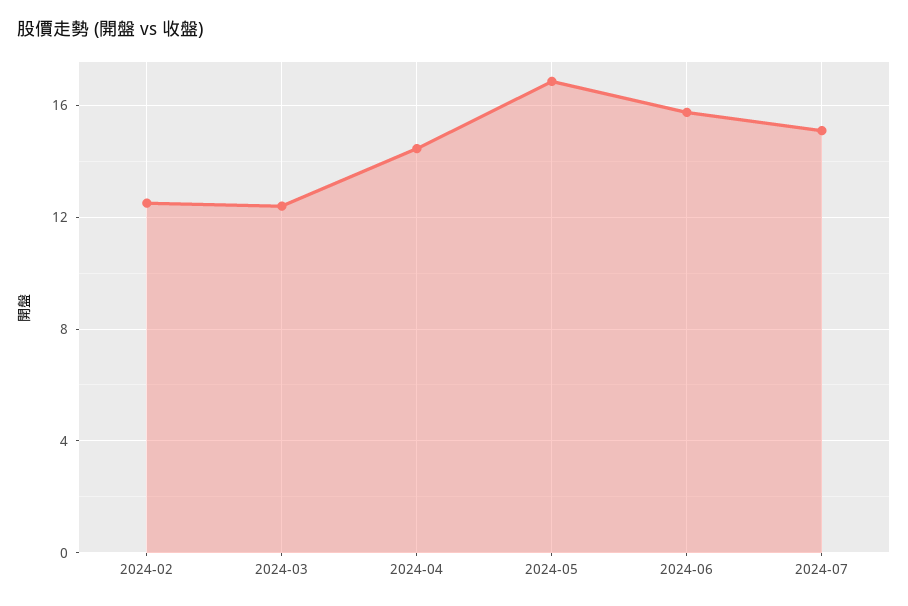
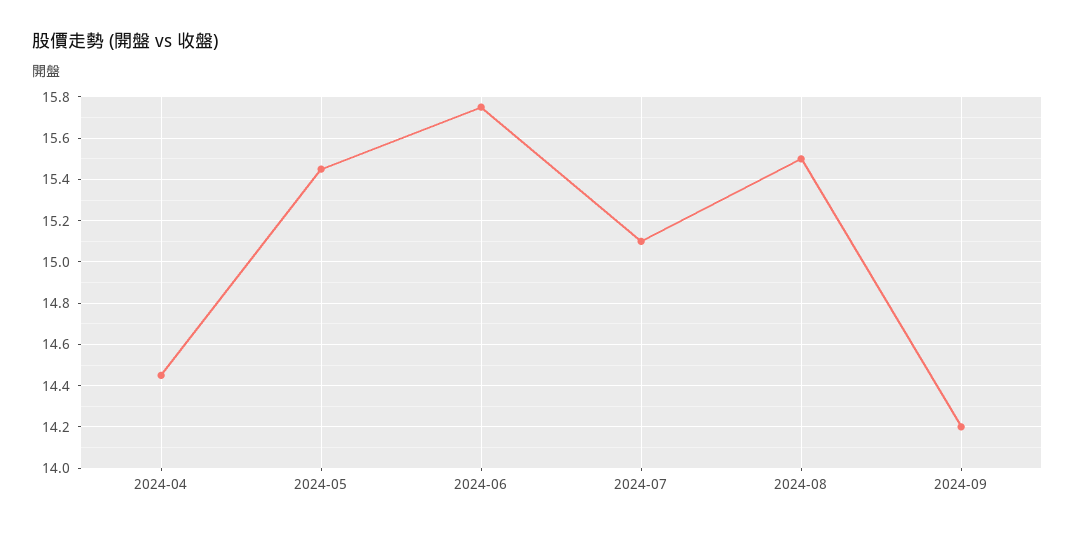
2024-02: 12.5 -> none
2024-03: 12.5 -> none
2024-05: 17 -> 15.45
2024-08: none -> 15.5
2024-09: none -> 14.2

